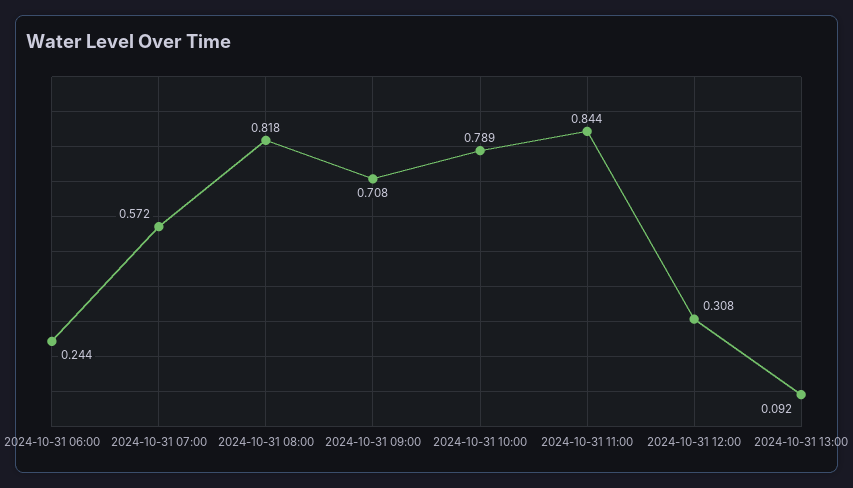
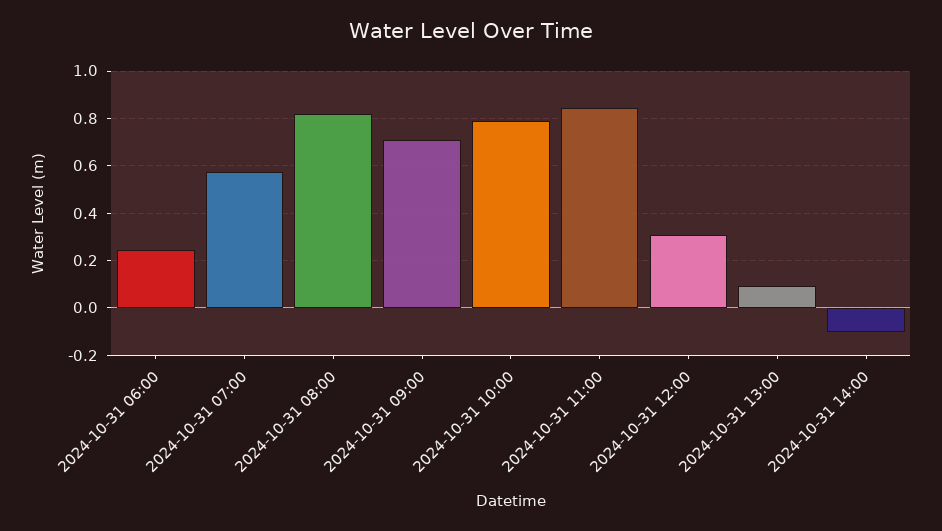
2024-10-31 14:00: none -> -0.1

